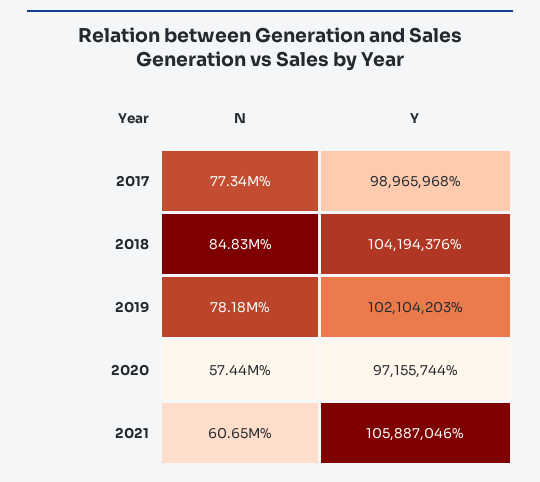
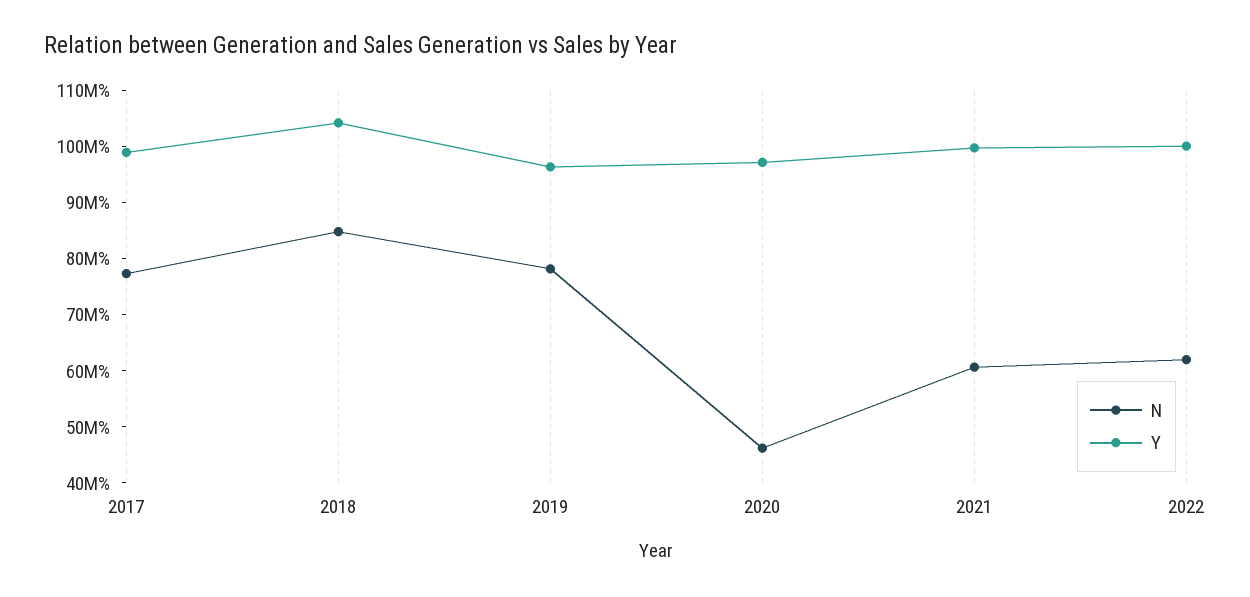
Y, 2019: 102104203 -> 96000000
N, 2020: 57440000 -> 46000000
Y, 2021: 105887046 -> 100000000
N, 2022: none -> 62000000
Y, 2022: none -> 100000000

